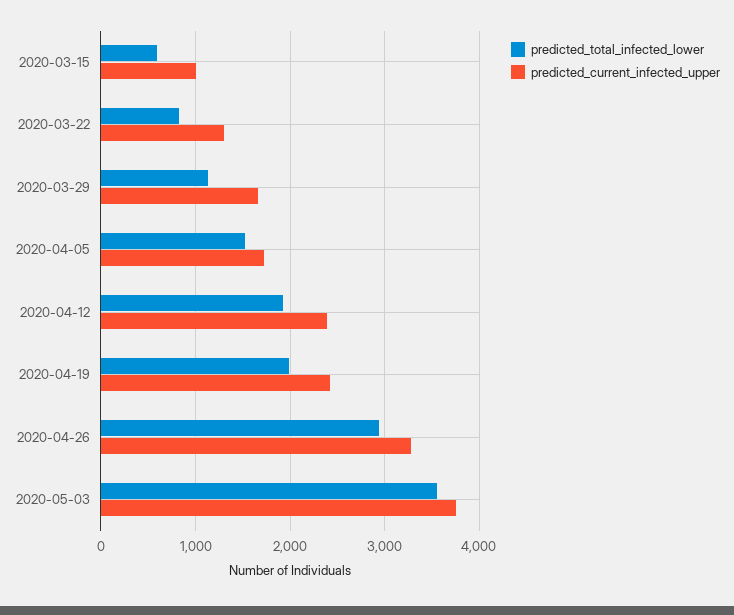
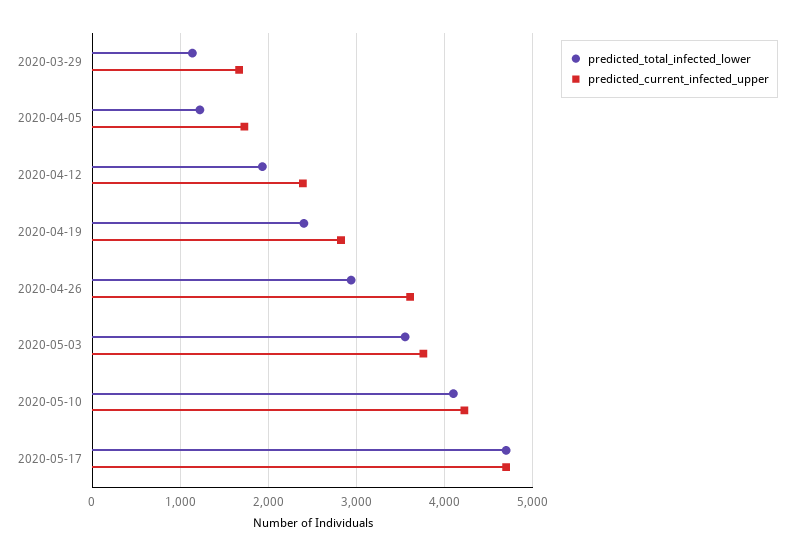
predicted_total_infected_lower, 2020-03-15: 600 -> none
predicted_current_infected_upper, 2020-03-15: 1000 -> none
predicted_total_infected_lower, 2020-03-22: 800 -> none
predicted_current_infected_upper, 2020-03-22: 1300 -> none
predicted_total_infected_lower, 2020-04-05: 1500 -> 1200
predicted_total_infected_lower, 2020-04-19: 2000 -> 2400
predicted_current_infected_upper, 2020-04-19: 2400 -> 2800
predicted_current_infected_upper, 2020-04-26: 3300 -> 3600
predicted_total_infected_lower, 2020-05-10: none -> 4100
predicted_current_infected_upper, 2020-05-10: none -> 4200
predicted_total_infected_lower, 2020-05-17: none -> 4700
predicted_current_infected_upper, 2020-05-17: none -> 4700

